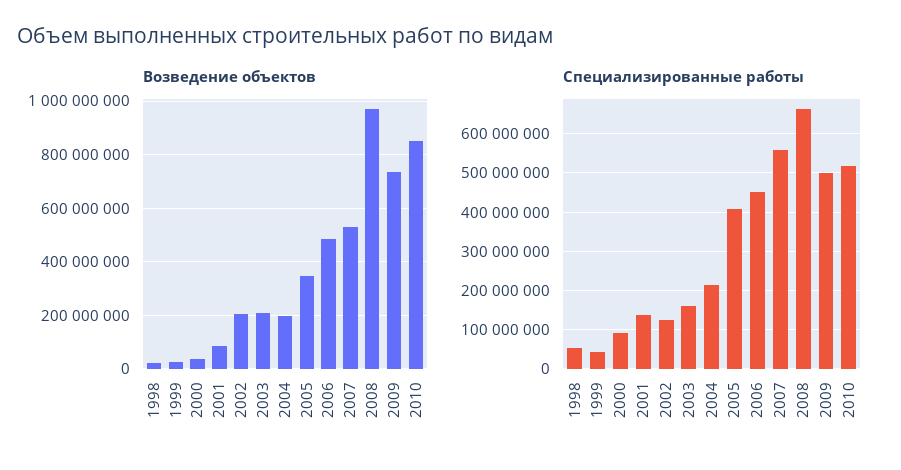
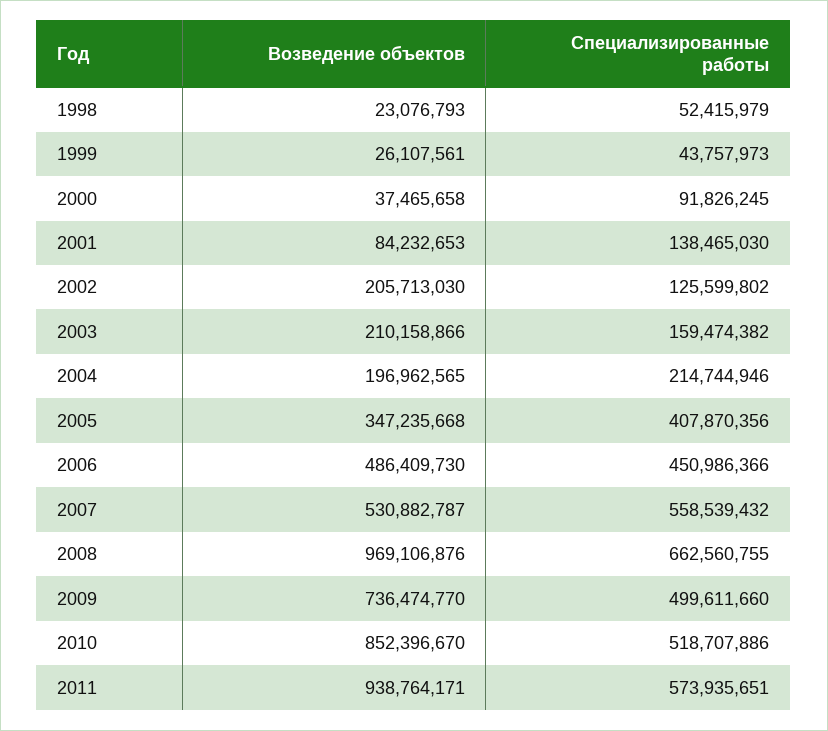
Возведение объектов, 2011: none -> 938764171
Специализированные работы, 2011: none -> 573935651

